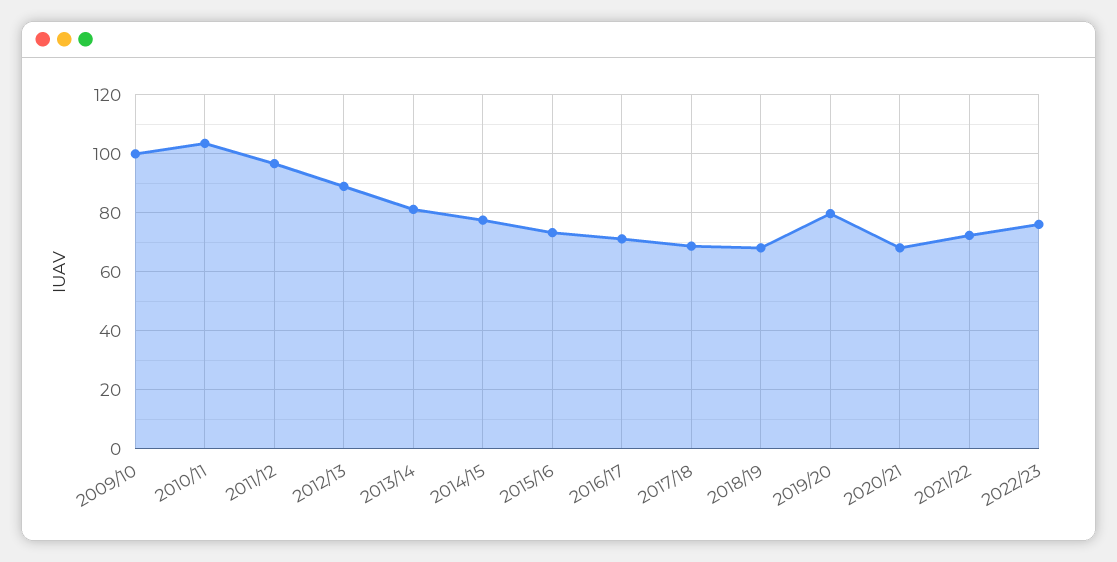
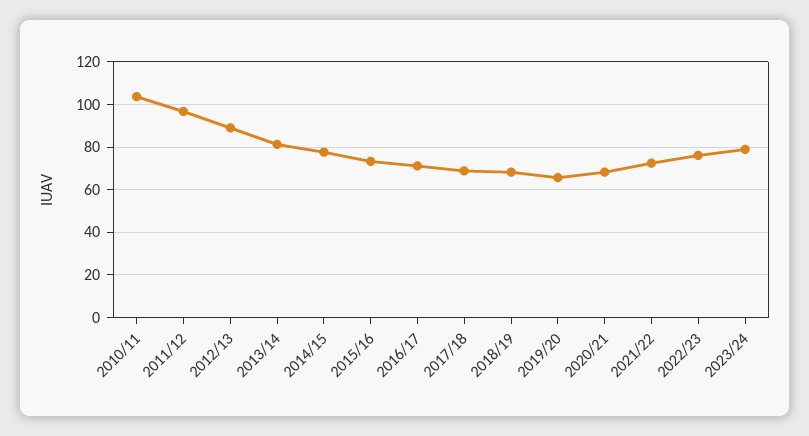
2009/10: 100 -> none
2019/20: 80 -> 65
2023/24: none -> 80

